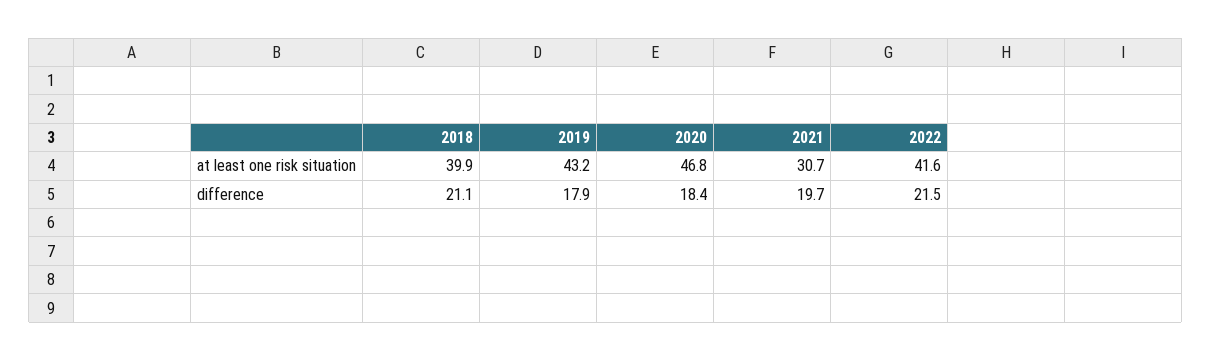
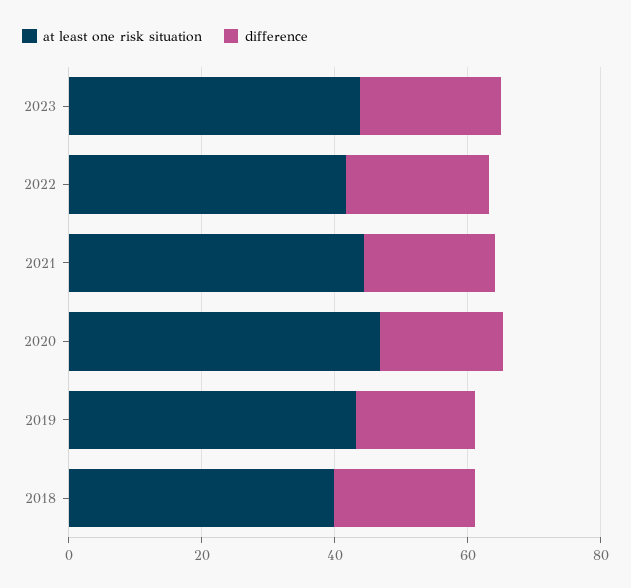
at least one risk situation, 2021: 30.7 -> 45
at least one risk situation, 2023: none -> 45
difference, 2023: none -> 20

